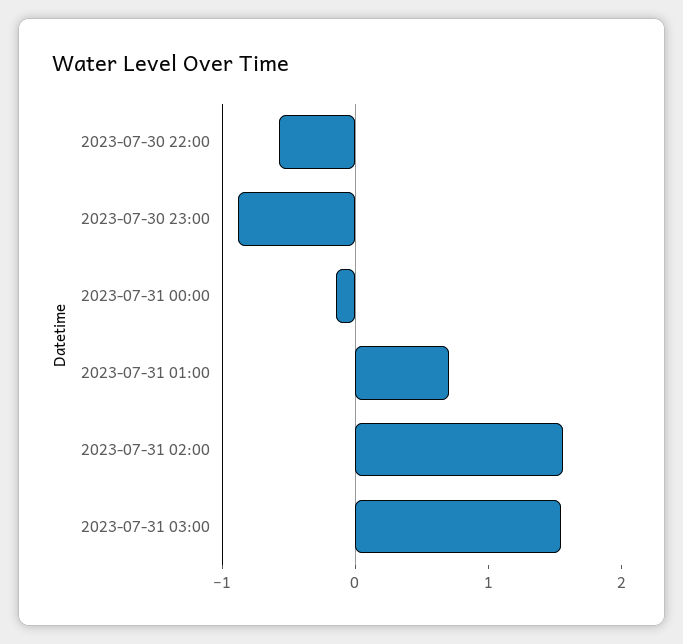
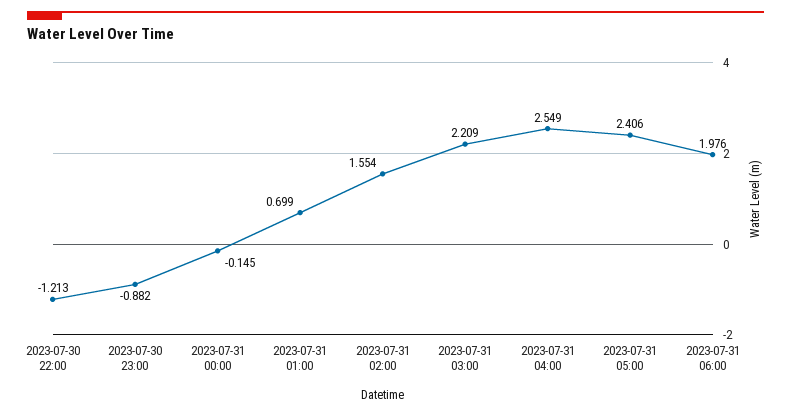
2023-07-30 22:00: -0.6 -> -1.213
2023-07-31 03:00: 1.6 -> 2.209
2023-07-31 04:00: none -> 2.549
2023-07-31 05:00: none -> 2.406
2023-07-31 06:00: none -> 1.976

